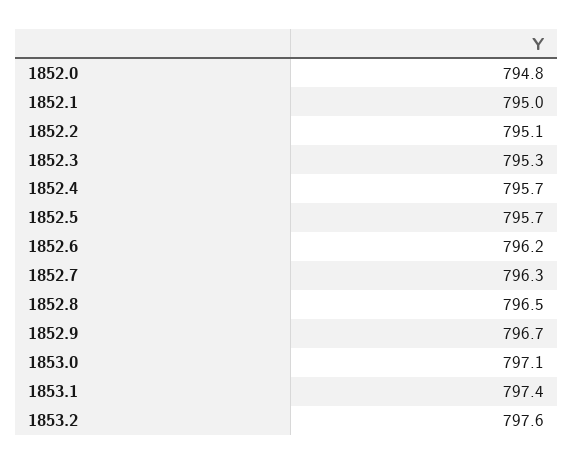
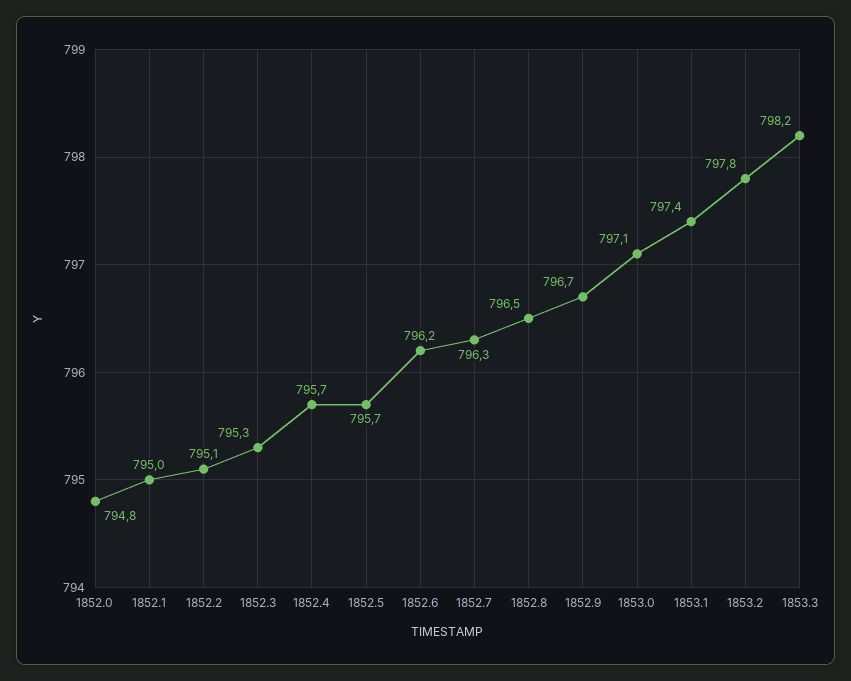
1853.2: 797.6 -> 797.8
1853.3: none -> 798.2

